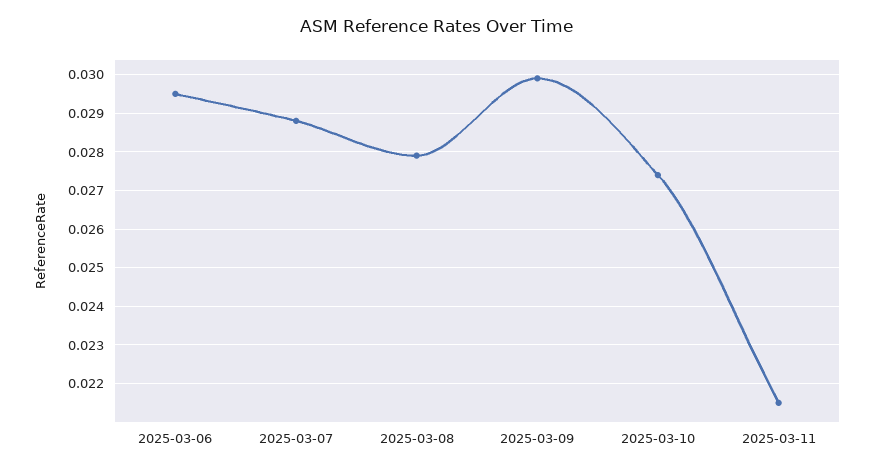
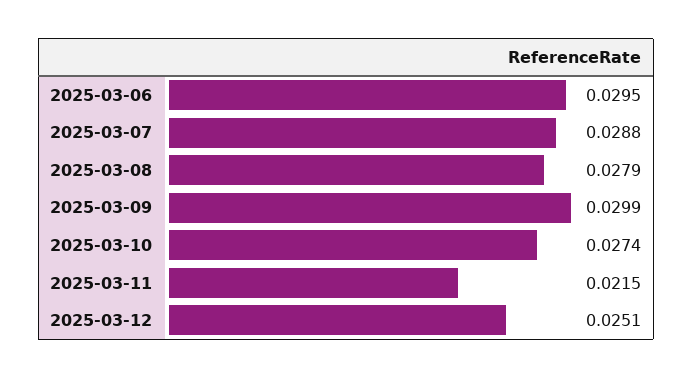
2025-03-12: none -> 0.0251

